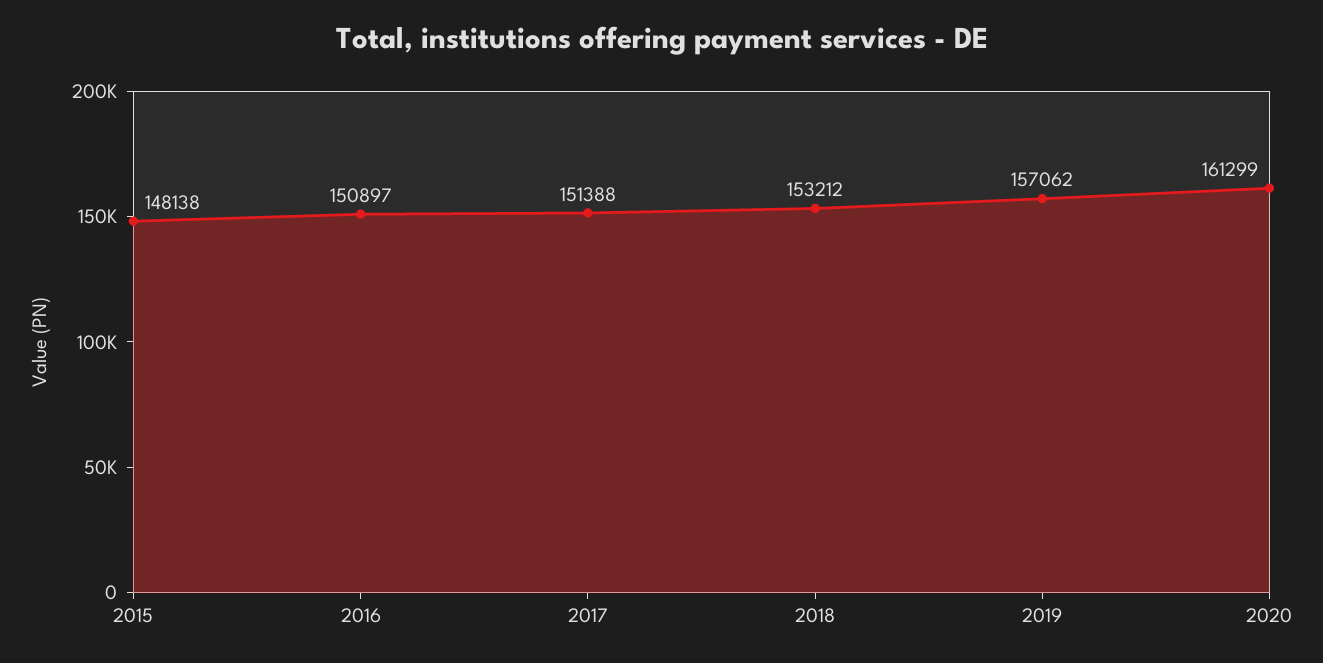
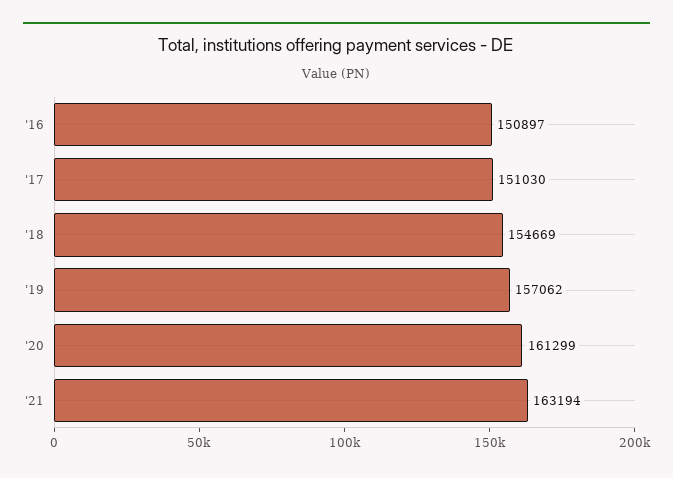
2015: 148138 -> none
2017: 151388 -> 151030
2018: 153212 -> 154669
'21: none -> 163194

